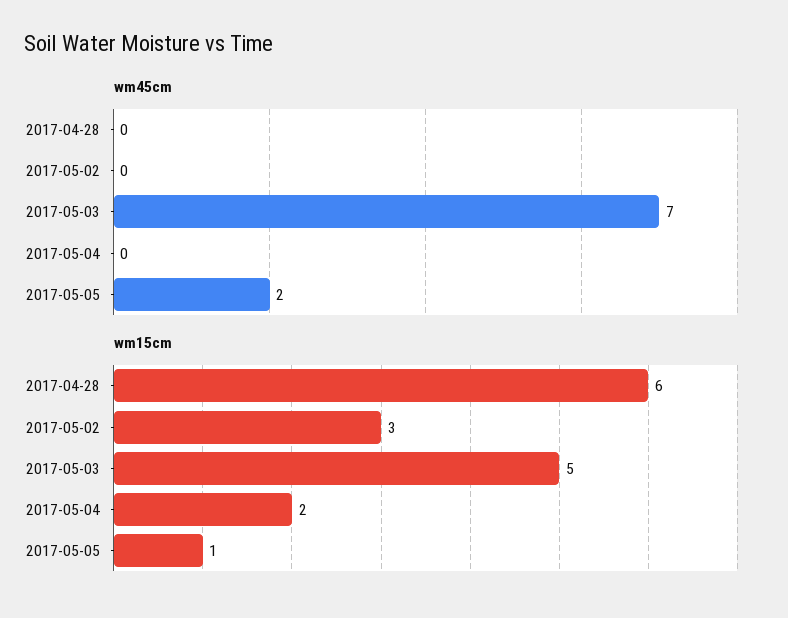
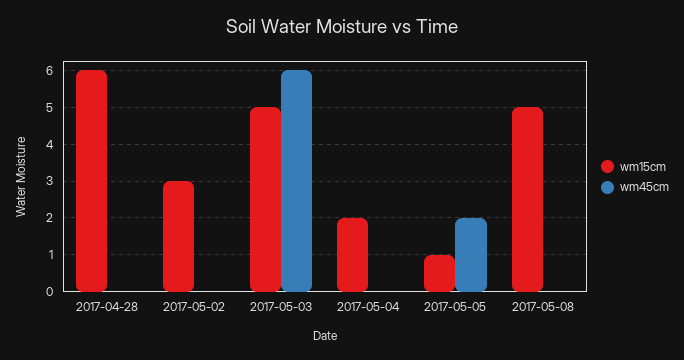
wm45cm, 2017-05-03: 7 -> 6
wm15cm, 2017-05-08: none -> 5
wm45cm, 2017-05-08: none -> 0

